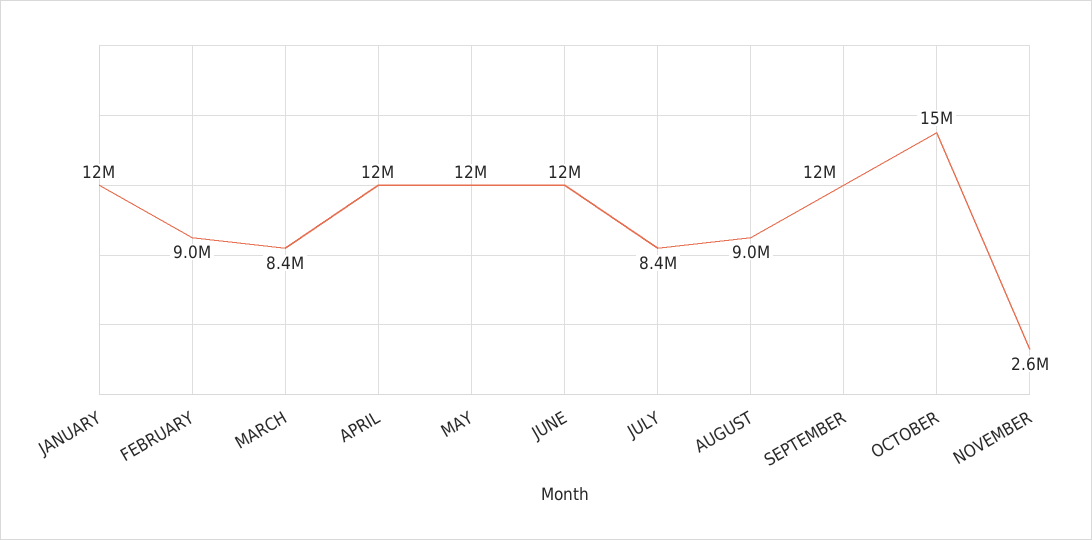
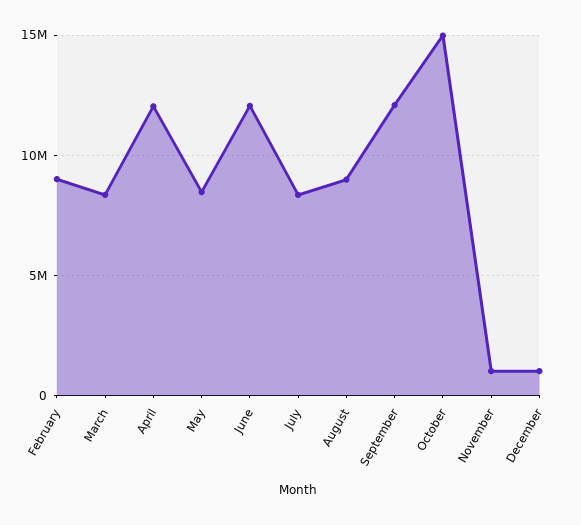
JANUARY: 12000000 -> none
MAY: 12000000 -> 8500000
NOVEMBER: 2600000 -> 1000000
December: none -> 1000000

